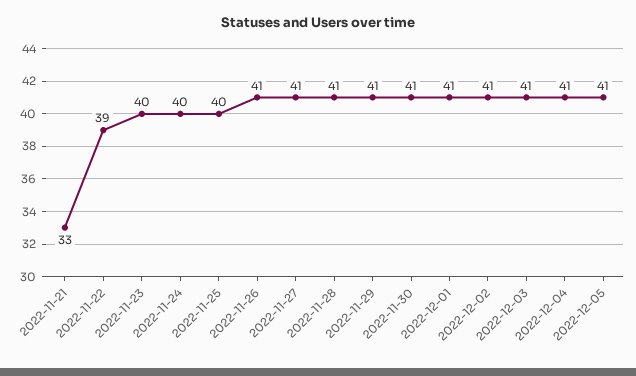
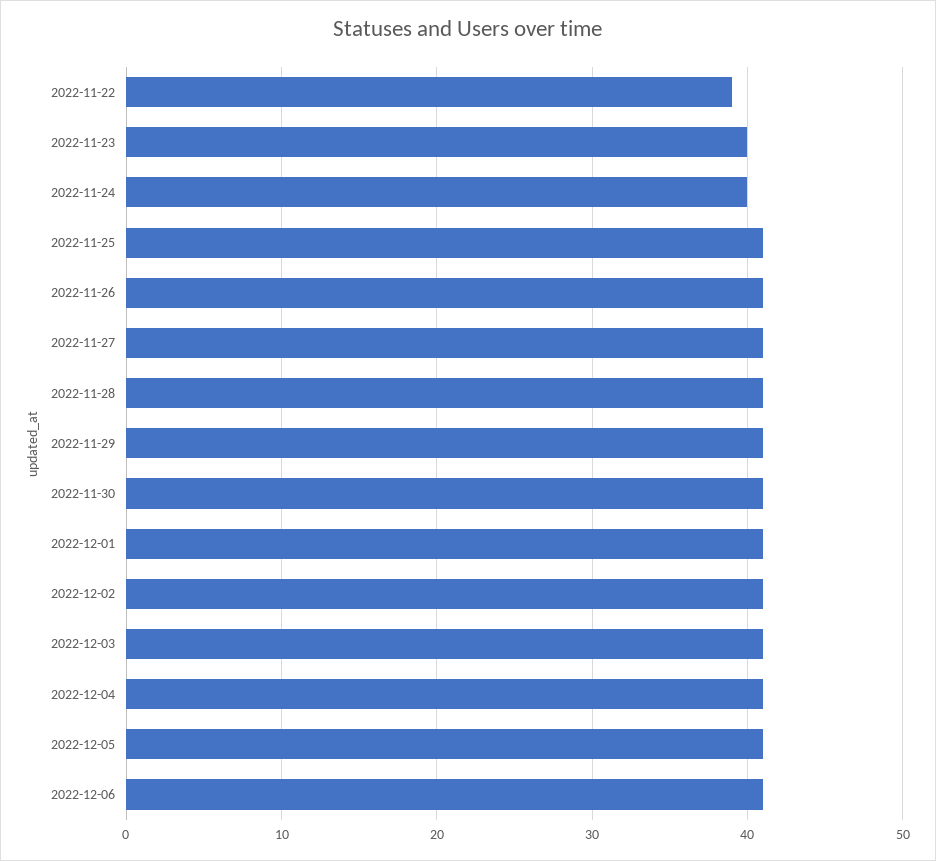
2022-11-21: 33 -> none
2022-11-25: 40 -> 41
2022-12-06: none -> 41

